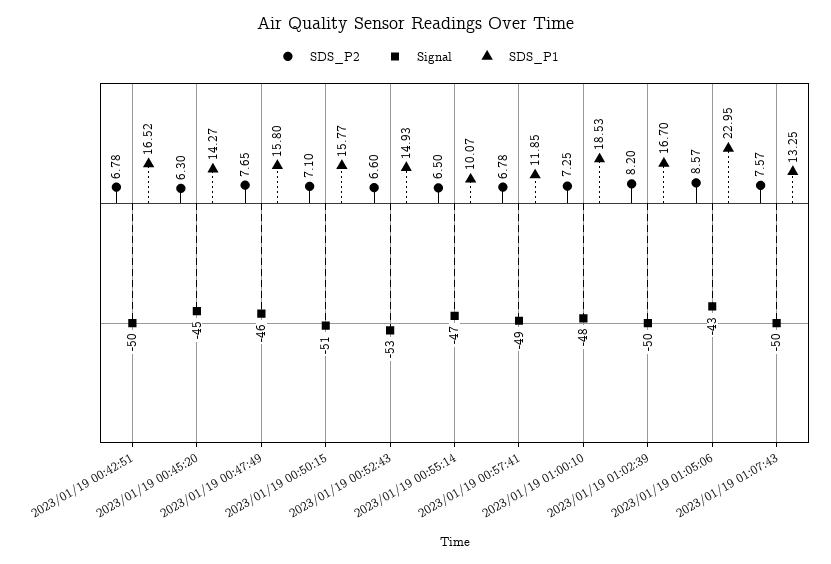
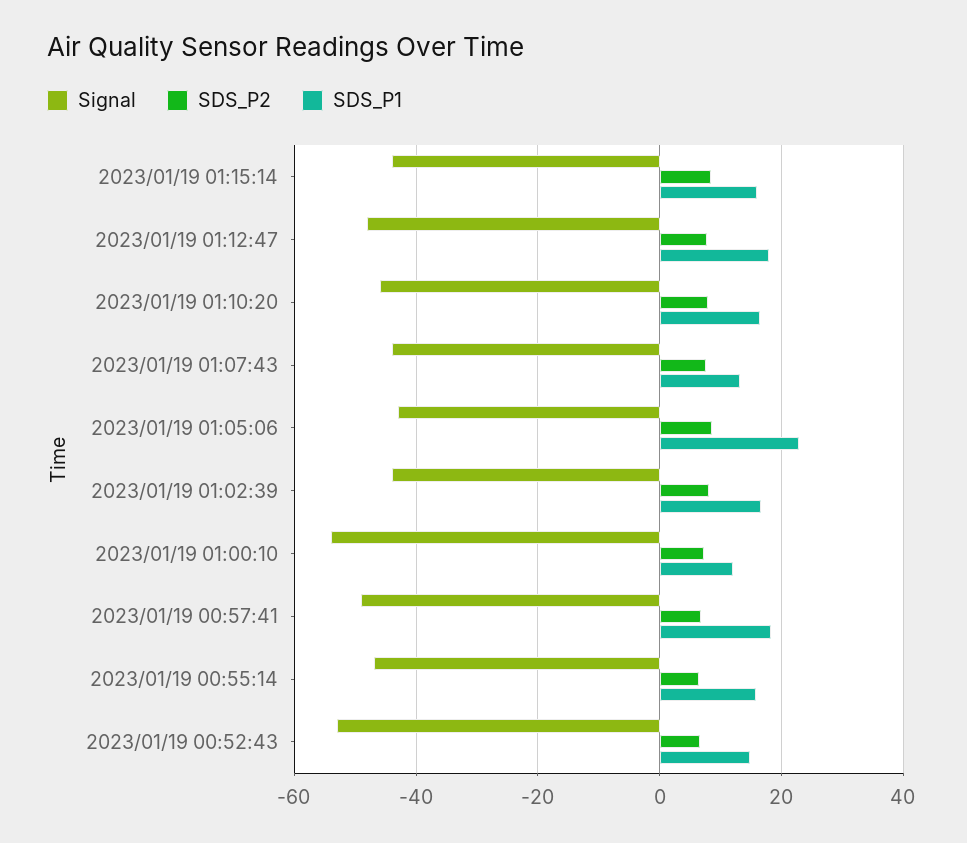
SDS_P2, 2023/01/19 00:42:51: 6.78 -> none
Signal, 2023/01/19 00:42:51: -50 -> none
SDS_P1, 2023/01/19 00:42:51: 16.52 -> none
SDS_P2, 2023/01/19 00:45:20: 6.3 -> none
Signal, 2023/01/19 00:45:20: -45 -> none
SDS_P1, 2023/01/19 00:45:20: 14.27 -> none
SDS_P2, 2023/01/19 00:47:49: 7.65 -> none
Signal, 2023/01/19 00:47:49: -46 -> none
SDS_P1, 2023/01/19 00:47:49: 15.8 -> none
SDS_P2, 2023/01/19 00:50:15: 7.1 -> none
Signal, 2023/01/19 00:50:15: -51 -> none
SDS_P1, 2023/01/19 00:50:15: 15.77 -> none
SDS_P1, 2023/01/19 00:55:14: 10.07 -> 16
SDS_P1, 2023/01/19 00:57:41: 11.85 -> 18
Signal, 2023/01/19 01:00:10: -48 -> -54
SDS_P1, 2023/01/19 01:00:10: 18.53 -> 12
Signal, 2023/01/19 01:02:39: -50 -> -44
Signal, 2023/01/19 01:07:43: -50 -> -44
Signal, 2023/01/19 01:15:14: none -> -44
SDS_P2, 2023/01/19 01:15:14: none -> 8
SDS_P1, 2023/01/19 01:15:14: none -> 16
Signal, 2023/01/19 01:12:47: none -> -48
SDS_P2, 2023/01/19 01:12:47: none -> 8
SDS_P1, 2023/01/19 01:12:47: none -> 18
Signal, 2023/01/19 01:10:20: none -> -46
SDS_P2, 2023/01/19 01:10:20: none -> 8
SDS_P1, 2023/01/19 01:10:20: none -> 16

